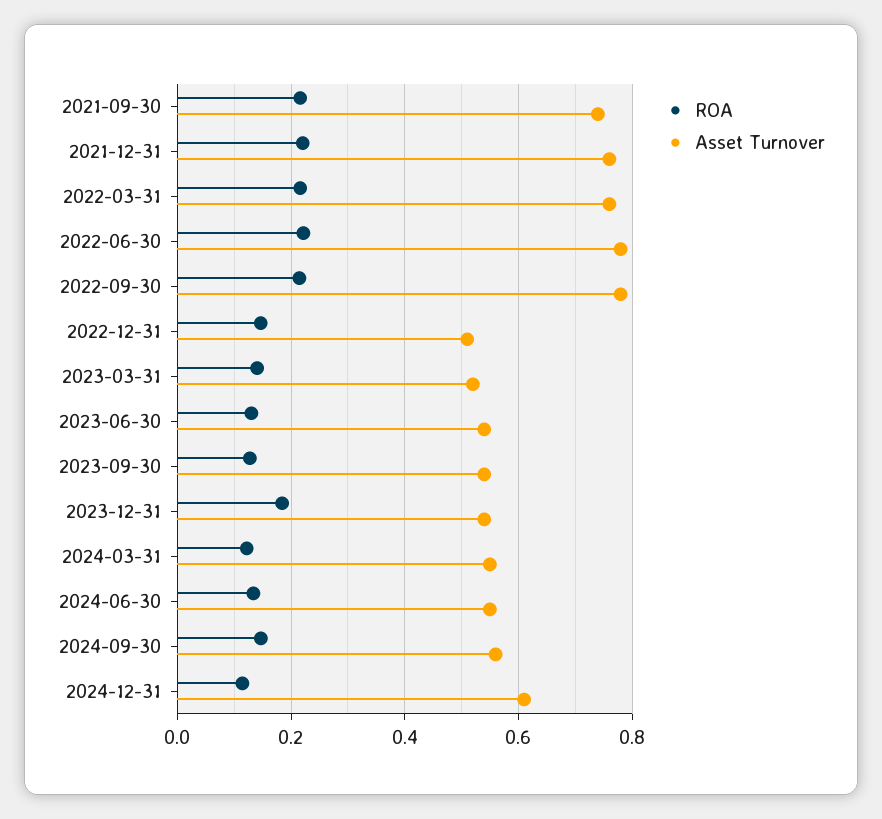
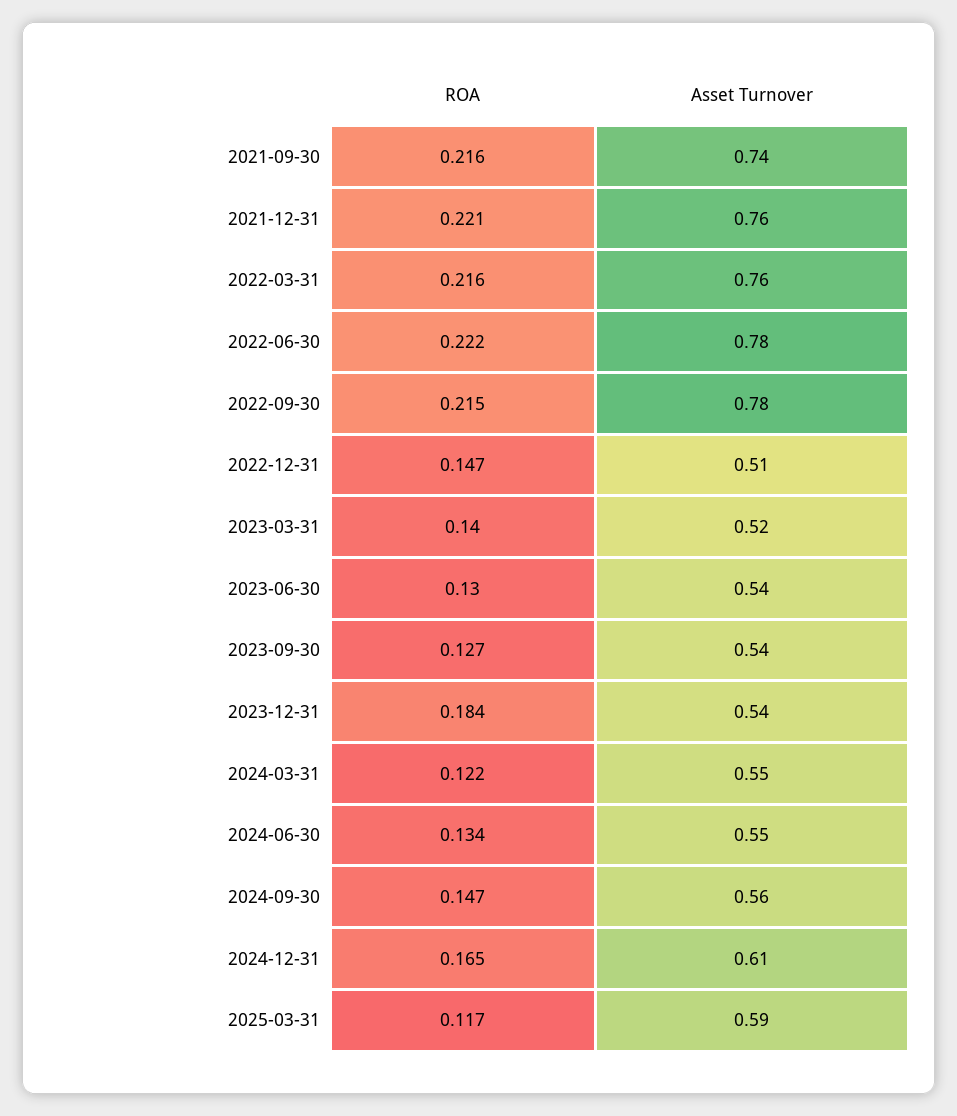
ROA, 2024-12-31: 0.12 -> 0.165
ROA, 2025-03-31: none -> 0.117
Asset Turnover, 2025-03-31: none -> 0.59

